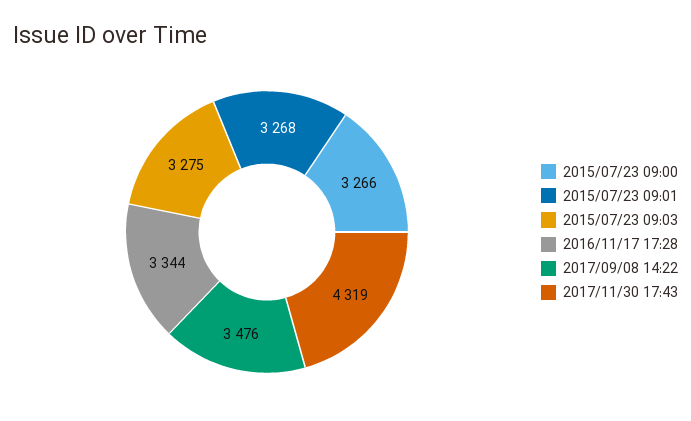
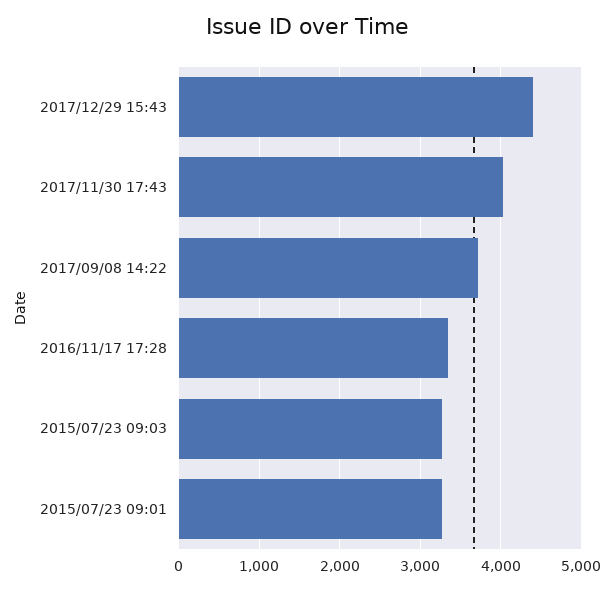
2015/07/23 09:00: 3266 -> none
2017/09/08 14:22: 3476 -> 3700
2017/11/30 17:43: 4319 -> 4000
2017/12/29 15:43: none -> 4400

